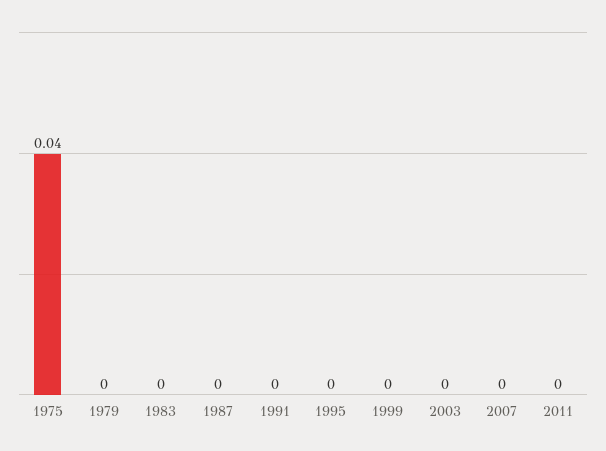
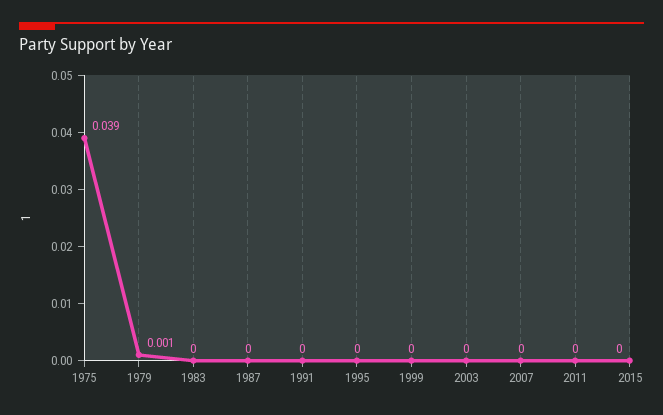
1975: 0.04 -> 0.039
1979: 0 -> 0.001
2015: none -> 0

